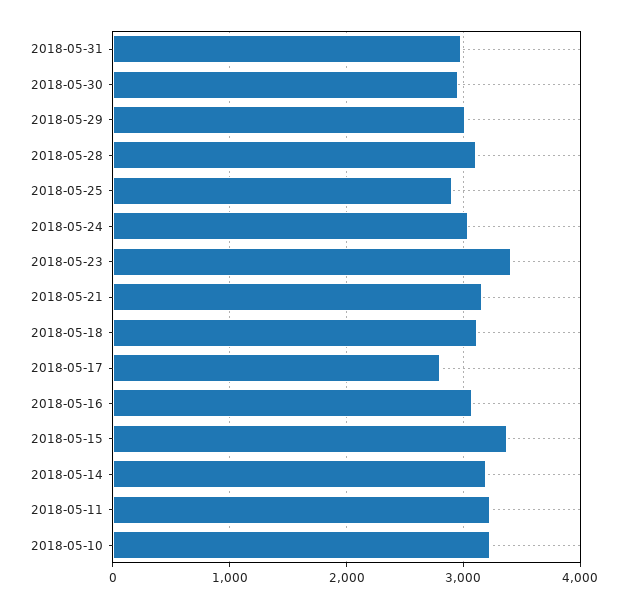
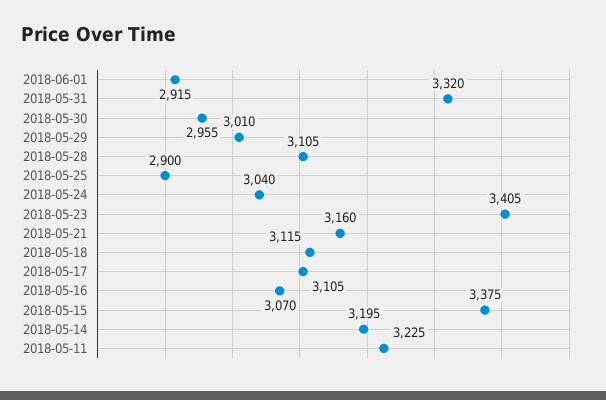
2018-05-31: 3000 -> 3320
2018-05-17: 2800 -> 3105
2018-05-10: 3200 -> none
2018-06-01: none -> 2915

